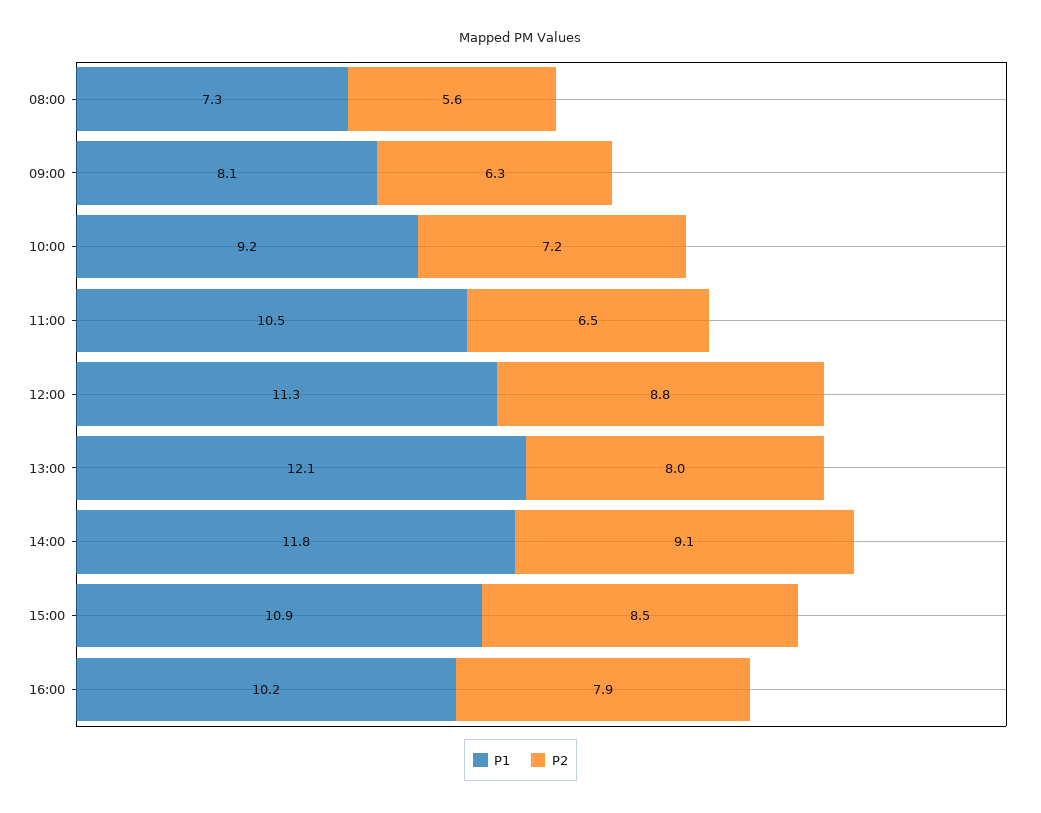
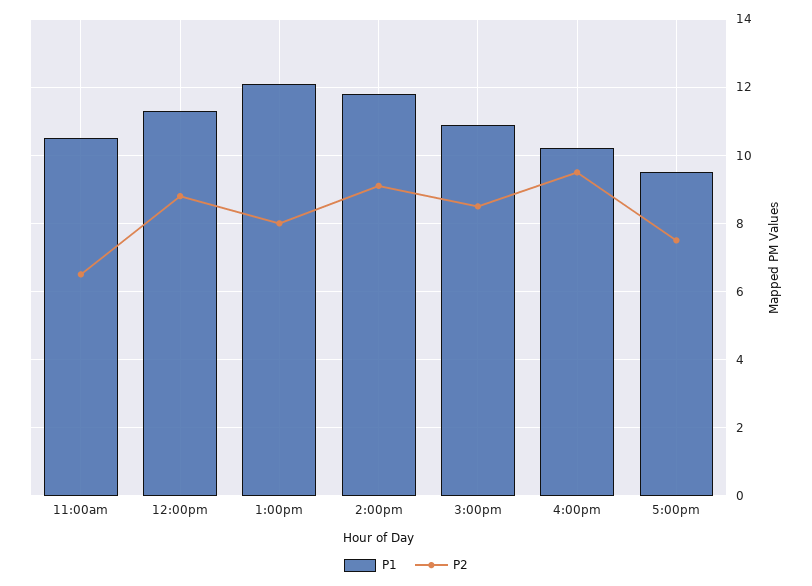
P1, 08:00: 7.3 -> none
P2, 08:00: 5.6 -> none
P1, 09:00: 8.1 -> none
P2, 09:00: 6.3 -> none
P1, 10:00: 9.2 -> none
P2, 10:00: 7.2 -> none
P2, 16:00: 7.9 -> 9.5
P1, 5:00pm: none -> 9.5
P2, 5:00pm: none -> 7.5

